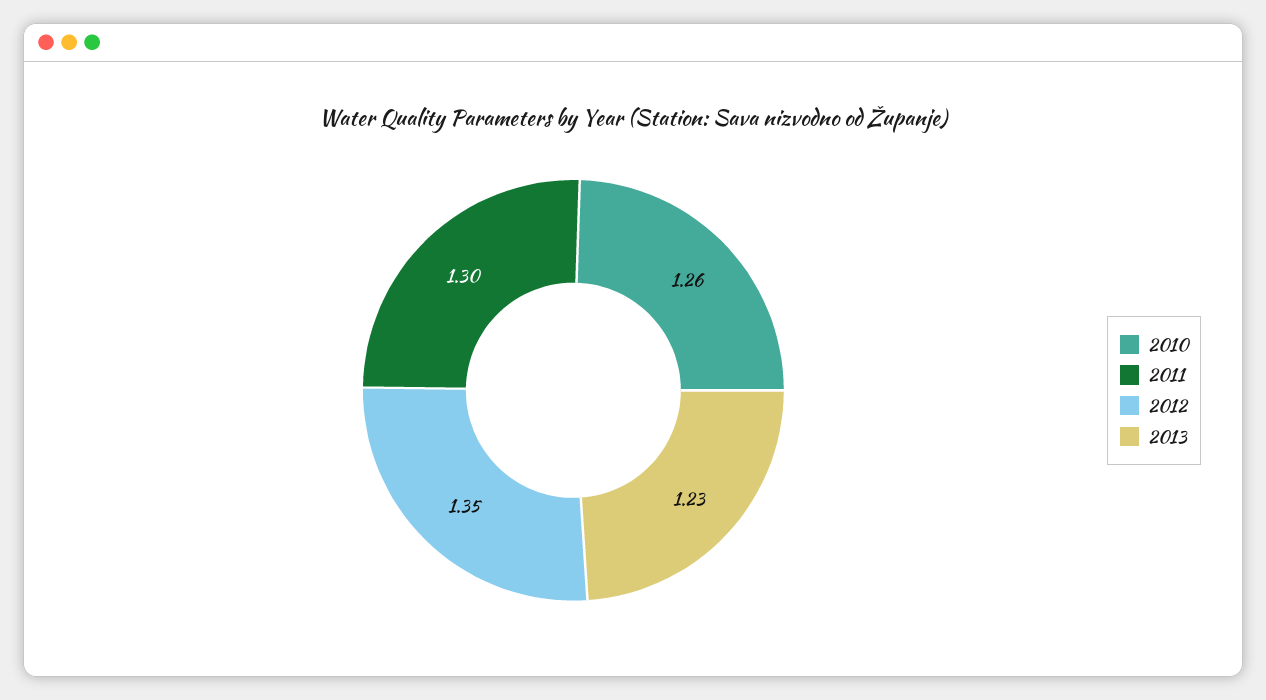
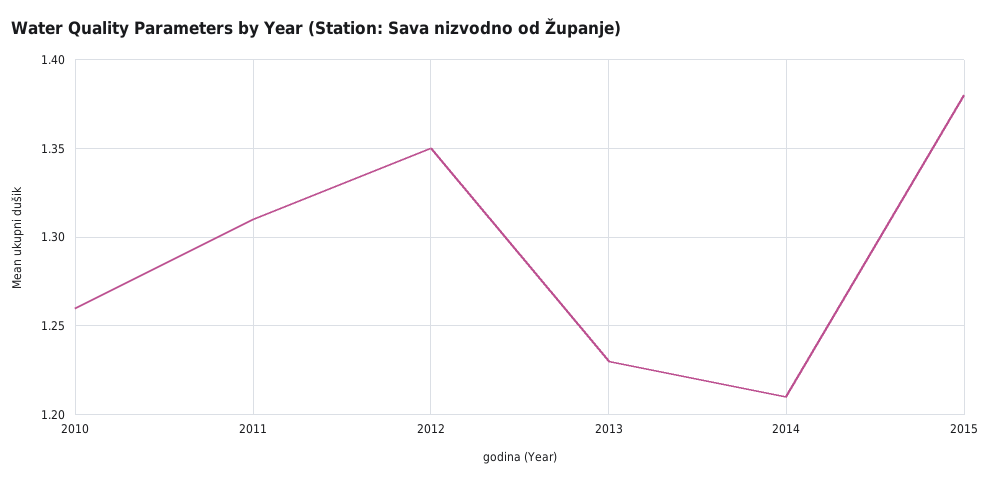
2011: 1.3 -> 1.31
2014: none -> 1.21
2015: none -> 1.38

